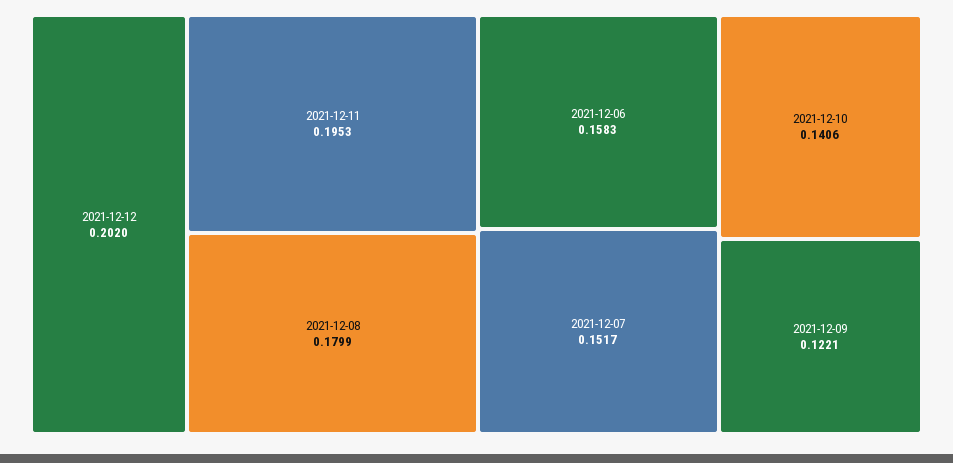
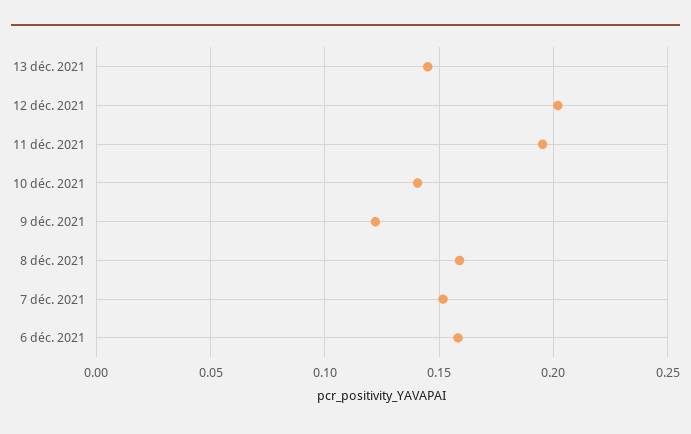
2021-12-08: 0.1799 -> 0.16
13 déc. 2021: none -> 0.145

